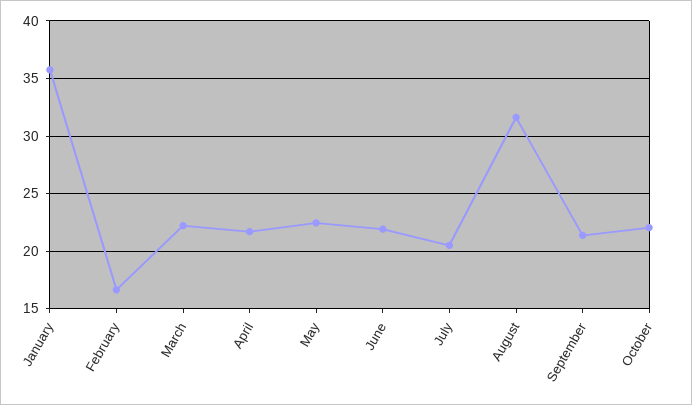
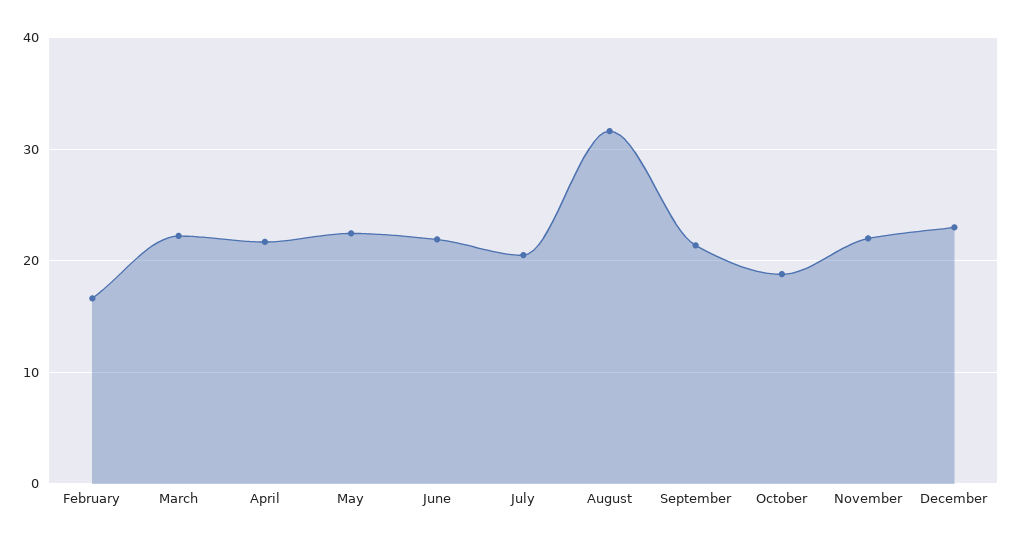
January: 36 -> none
October: 22 -> 19
November: none -> 22
December: none -> 23

